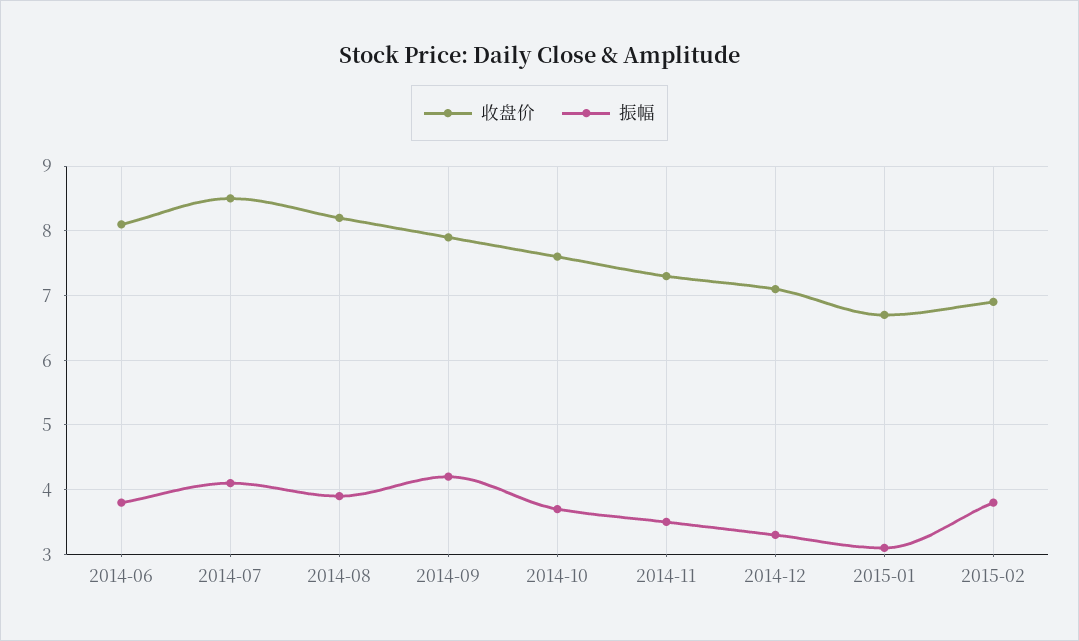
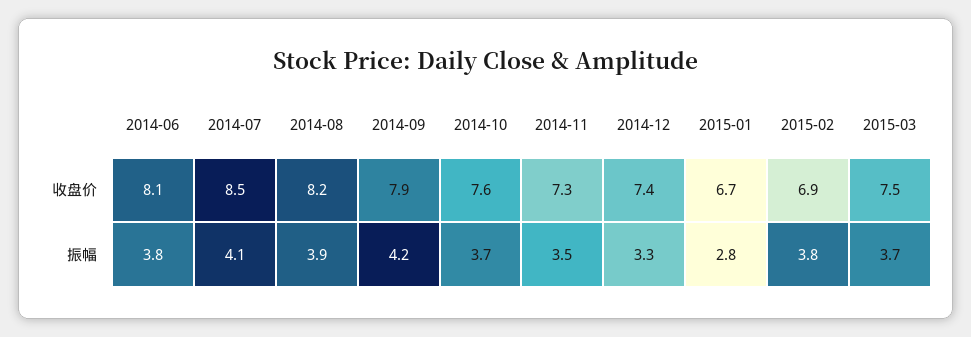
收盘价, 2014-12: 7.1 -> 7.4
振幅, 2015-01: 3.1 -> 2.8
收盘价, 2015-03: none -> 7.5
振幅, 2015-03: none -> 3.7

